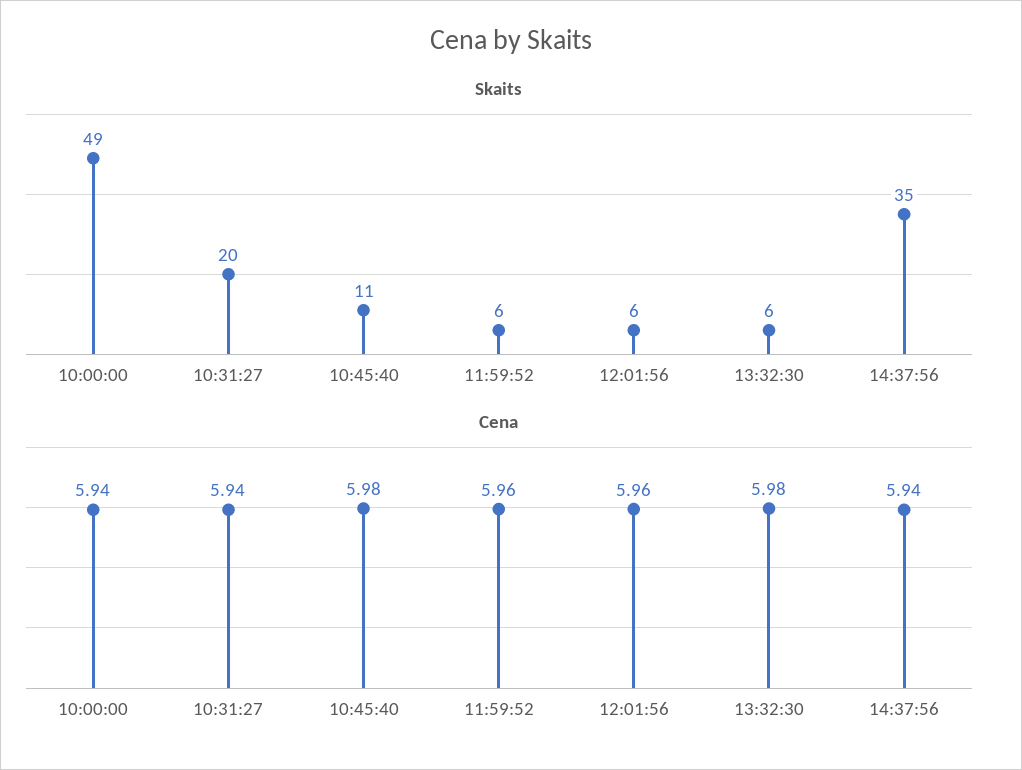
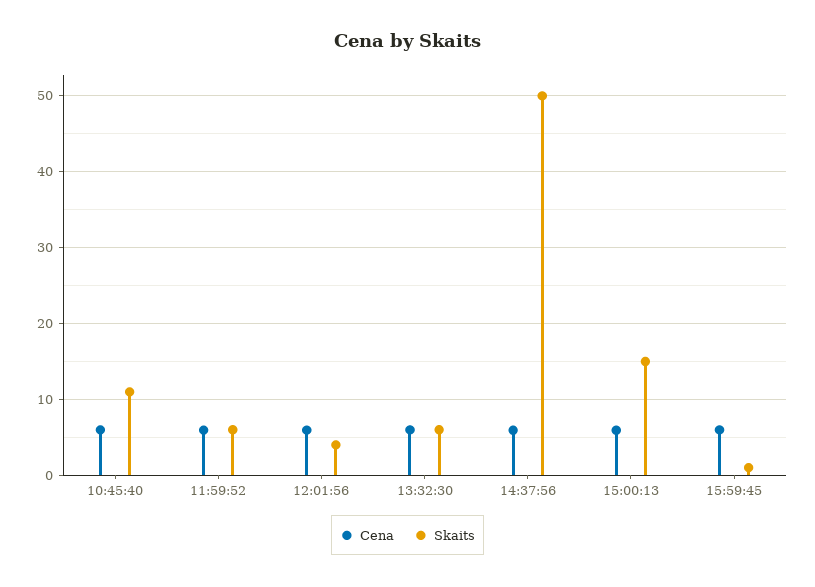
Skaits, 10:00:00: 49 -> none
Skaits, 10:31:27: 20 -> none
Skaits, 12:01:56: 6 -> 4
Skaits, 14:37:56: 35 -> 50
Cena, 10:00:00: 5.94 -> none
Cena, 10:31:27: 5.94 -> none
Cena, 15:00:13: none -> 6
Skaits, 15:00:13: none -> 15
Cena, 15:59:45: none -> 6
Skaits, 15:59:45: none -> 1

